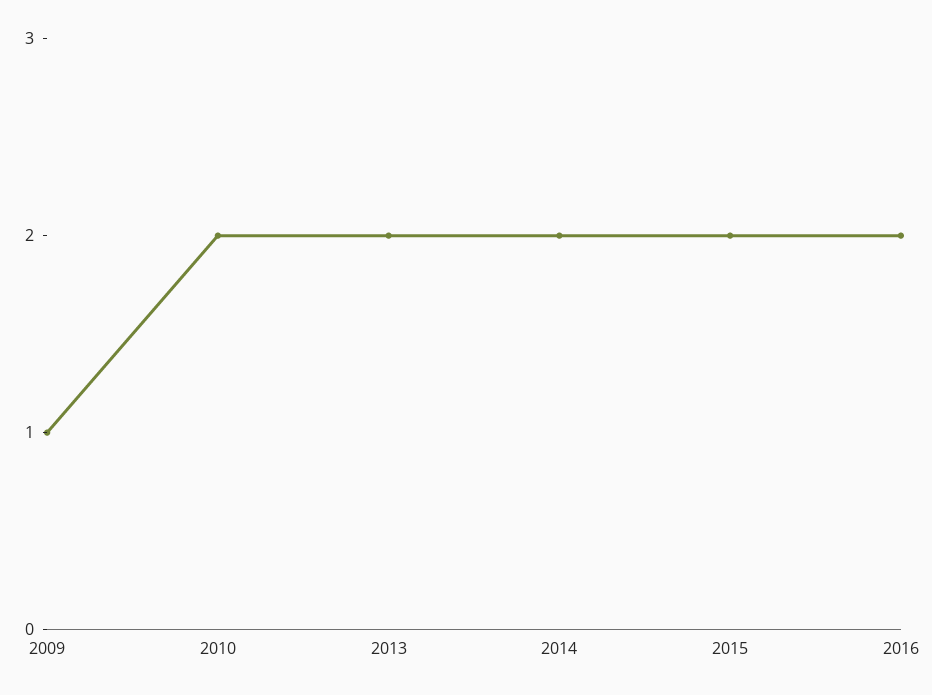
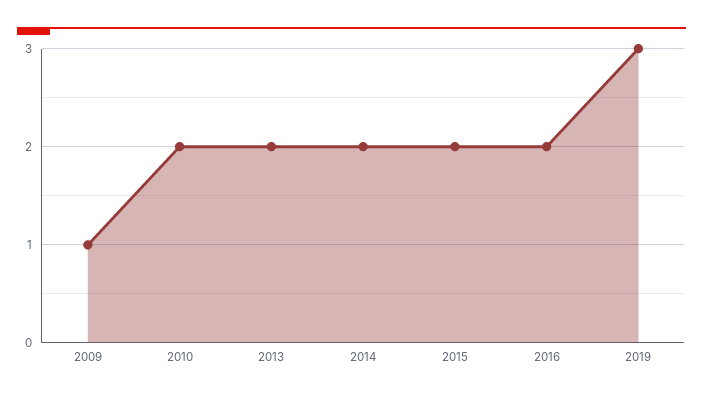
2019: none -> 3

